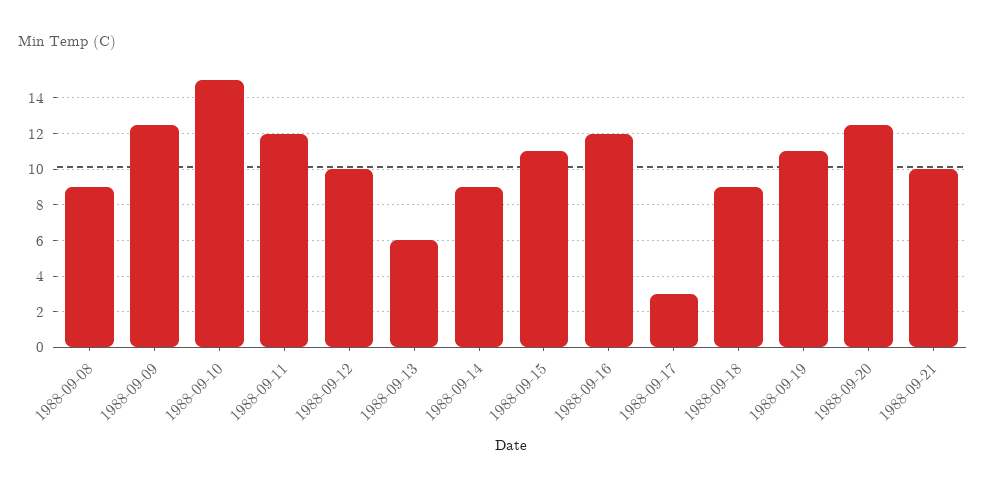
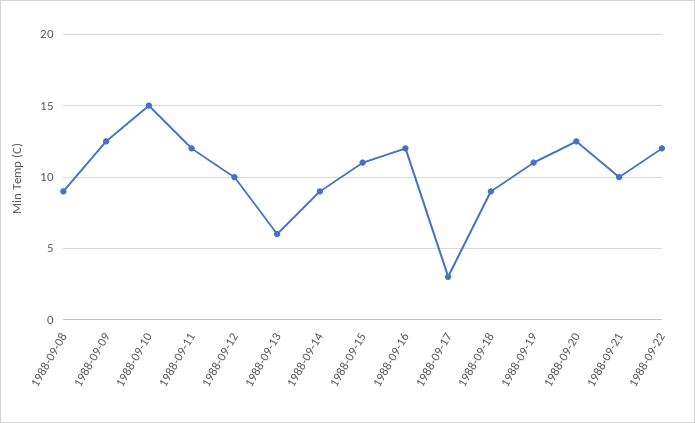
1988-09-22: none -> 12

